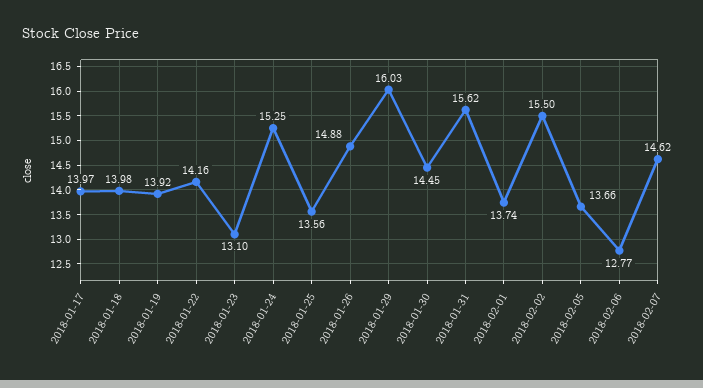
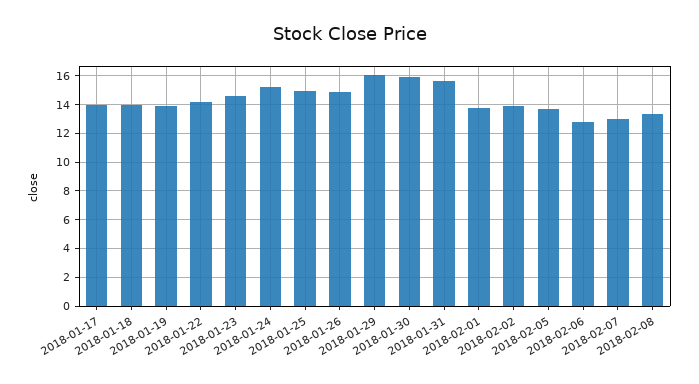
2018-01-23: 13.1 -> 14.5
2018-01-25: 13.56 -> 15
2018-01-30: 14.45 -> 16
2018-02-02: 15.5 -> 14
2018-02-07: 14.62 -> 13
2018-02-08: none -> 13.5

